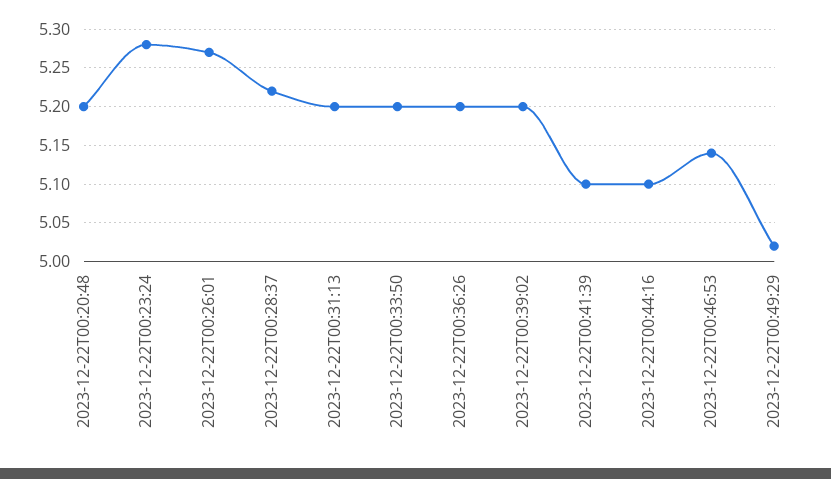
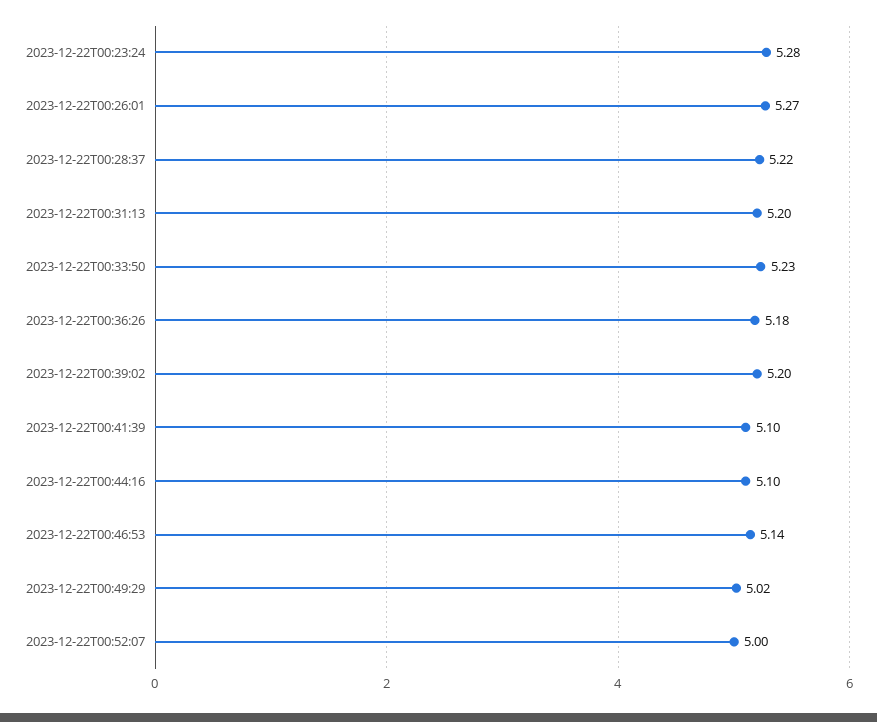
2023-12-22T00:20:48: 5.2 -> none
2023-12-22T00:33:50: 5.2 -> 5.23
2023-12-22T00:36:26: 5.2 -> 5.18
2023-12-22T00:52:07: none -> 5

